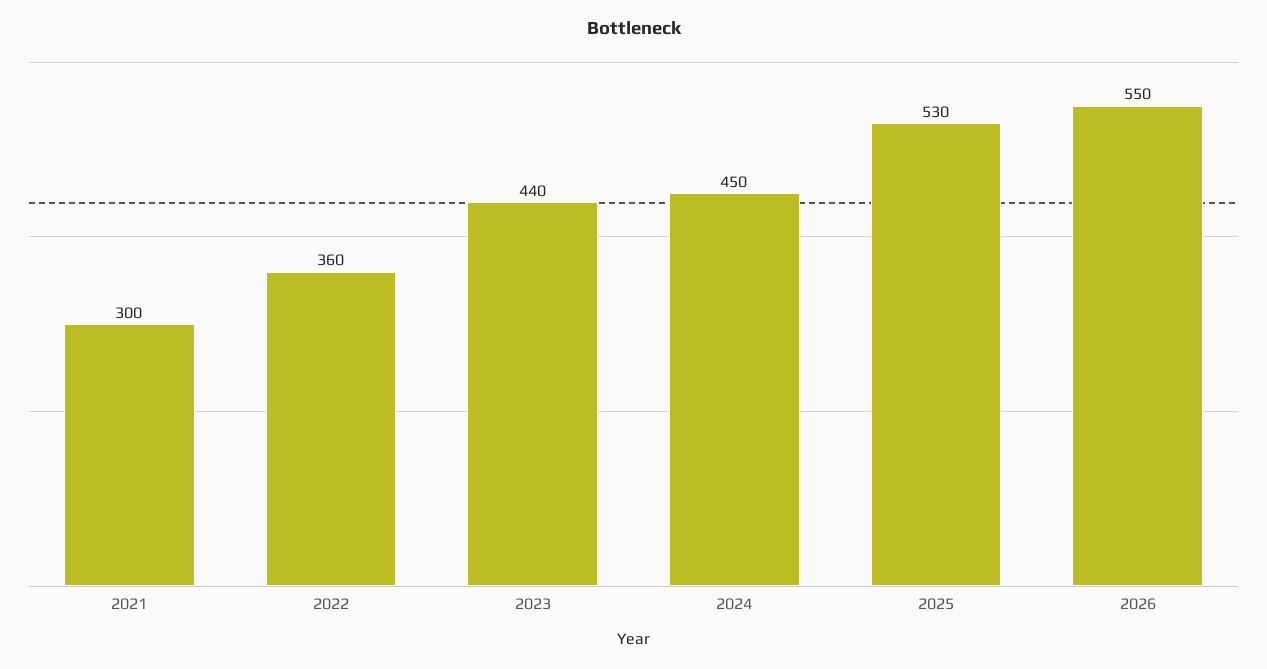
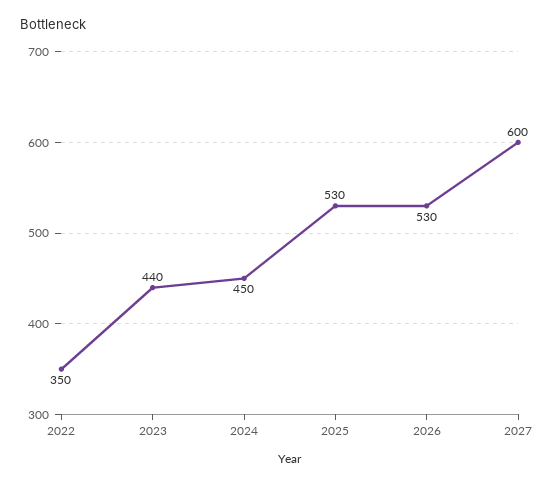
2021: 300 -> none
2022: 360 -> 350
2026: 550 -> 530
2027: none -> 600

